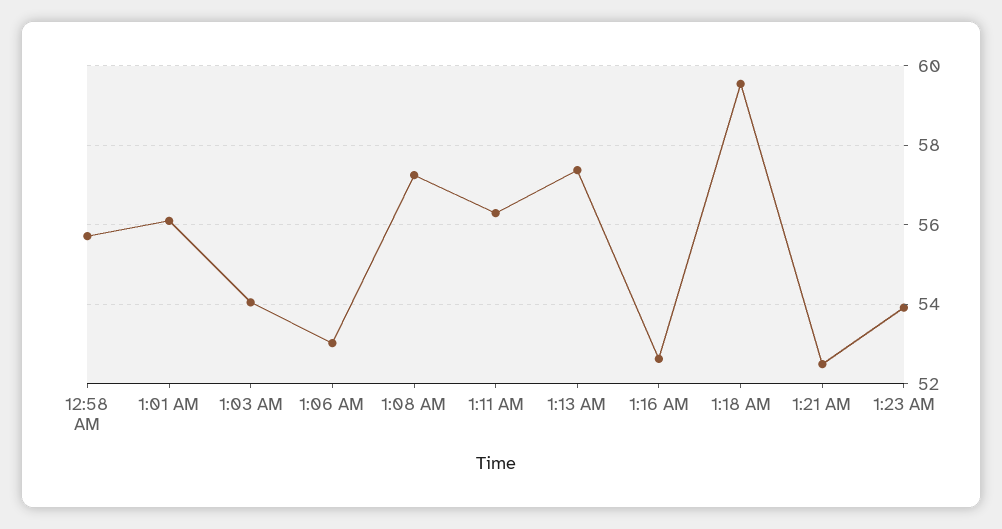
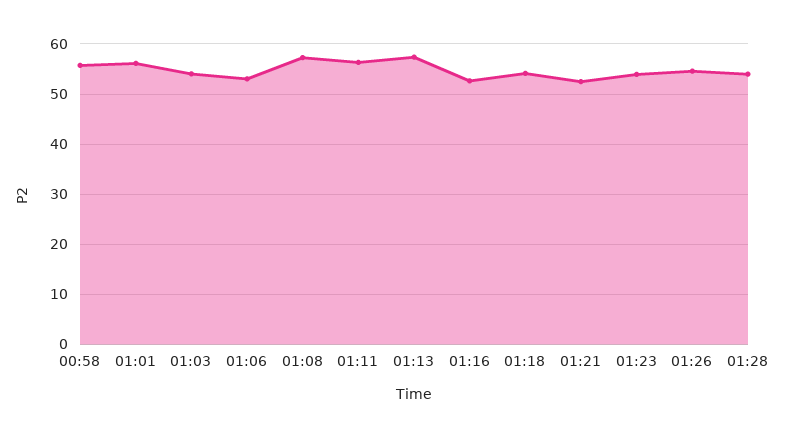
1:18 AM: 59.6 -> 54
01:26: none -> 54
01:28: none -> 54

